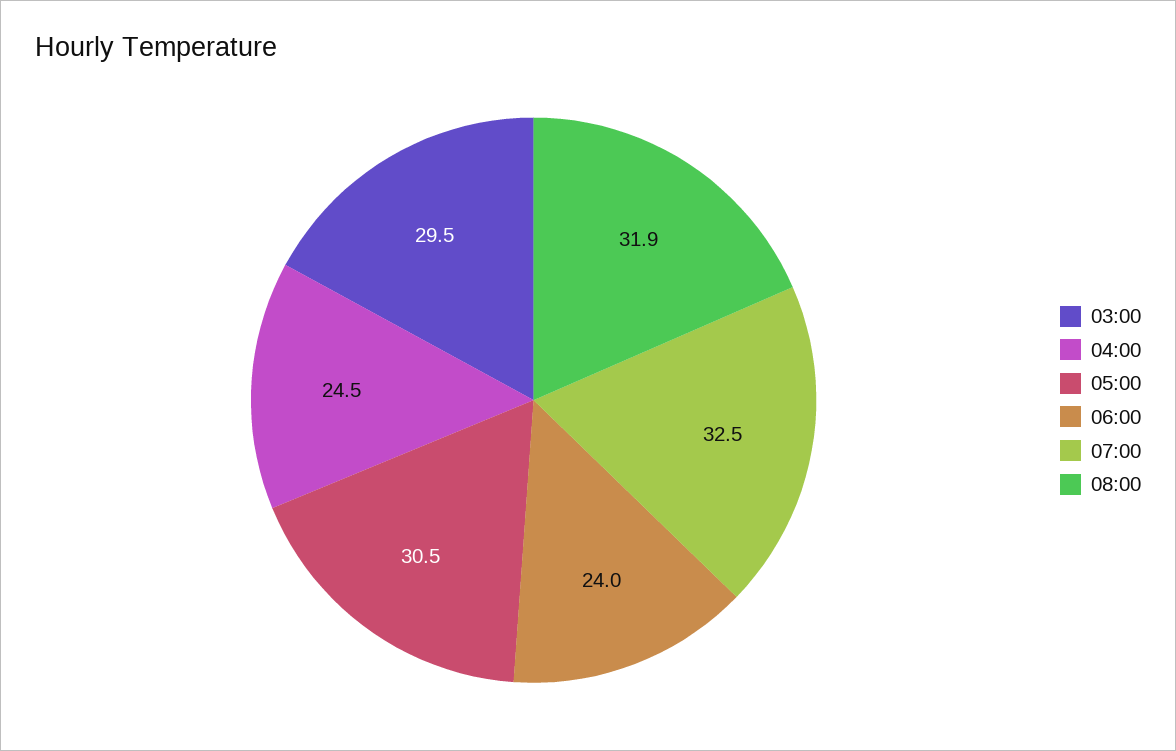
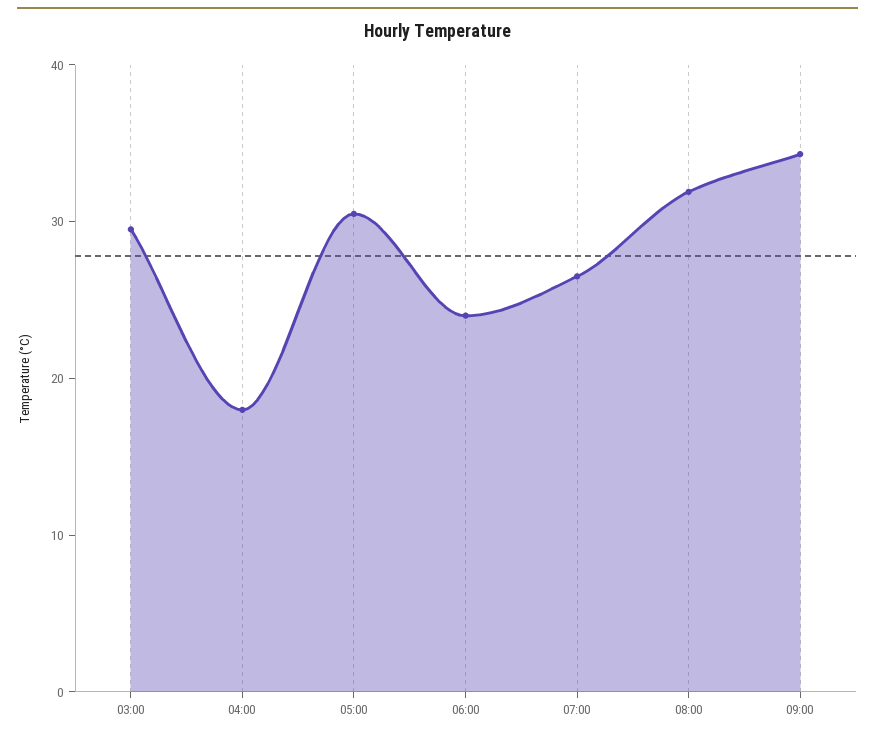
04:00: 24.5 -> 18
07:00: 32.5 -> 26
09:00: none -> 34

